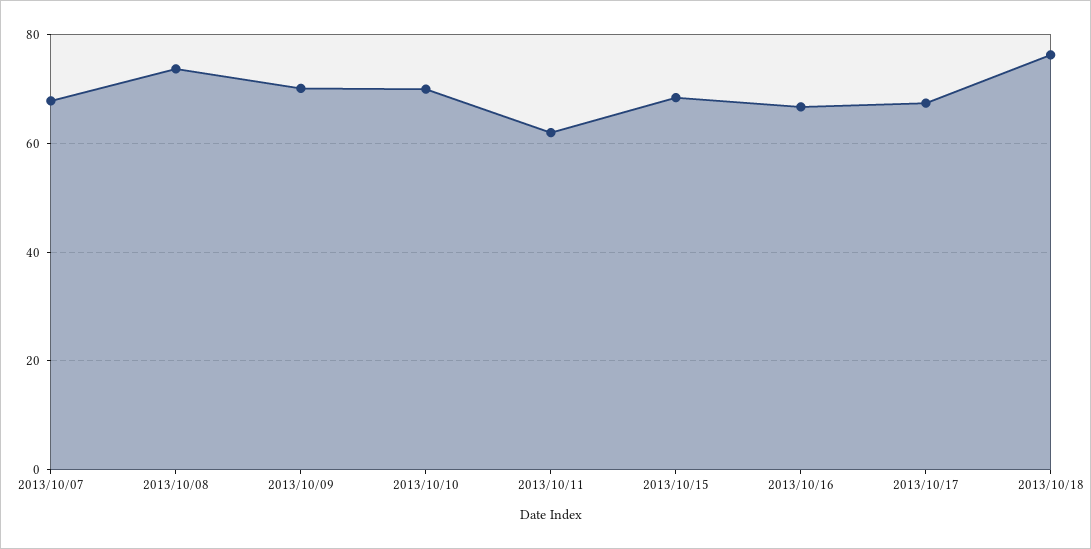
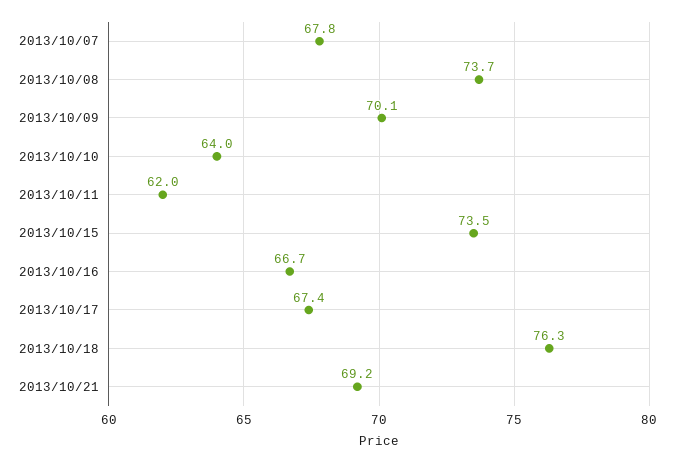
2013/10/10: 70 -> 64
2013/10/15: 68 -> 73.5
2013/10/21: none -> 69.2

